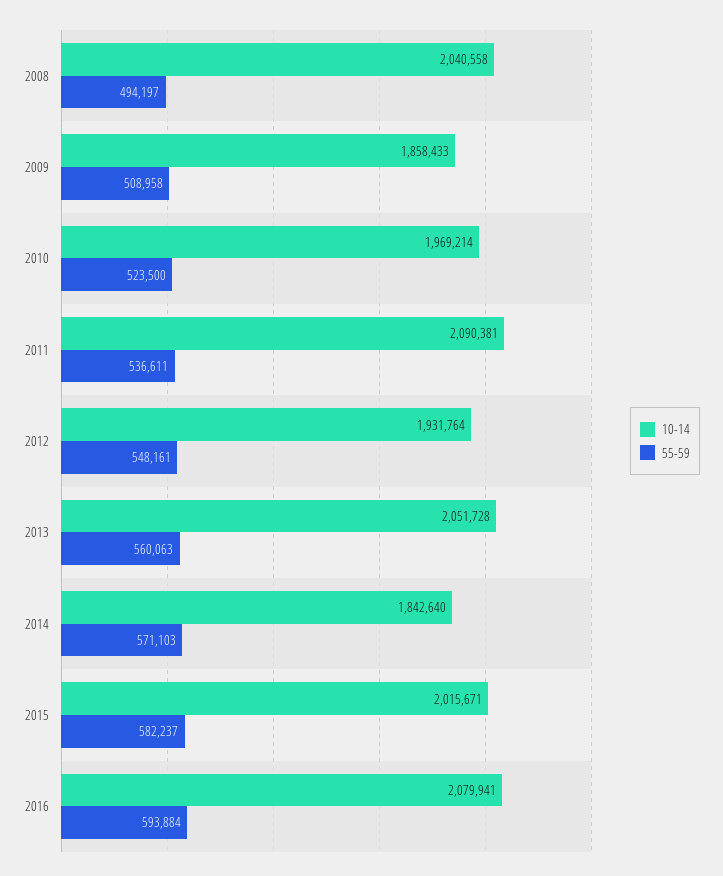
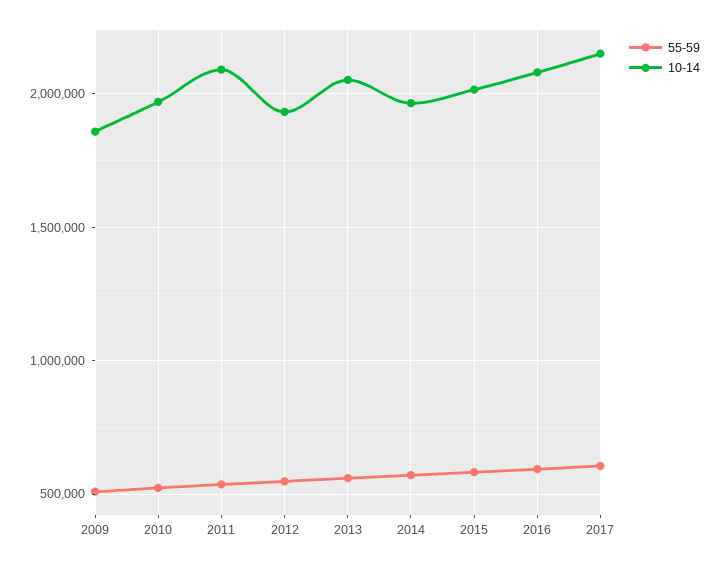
10-14, 2008: 2040558 -> none
55-59, 2008: 494197 -> none
10-14, 2014: 1842640 -> 1950000
55-59, 2017: none -> 600000
10-14, 2017: none -> 2150000

